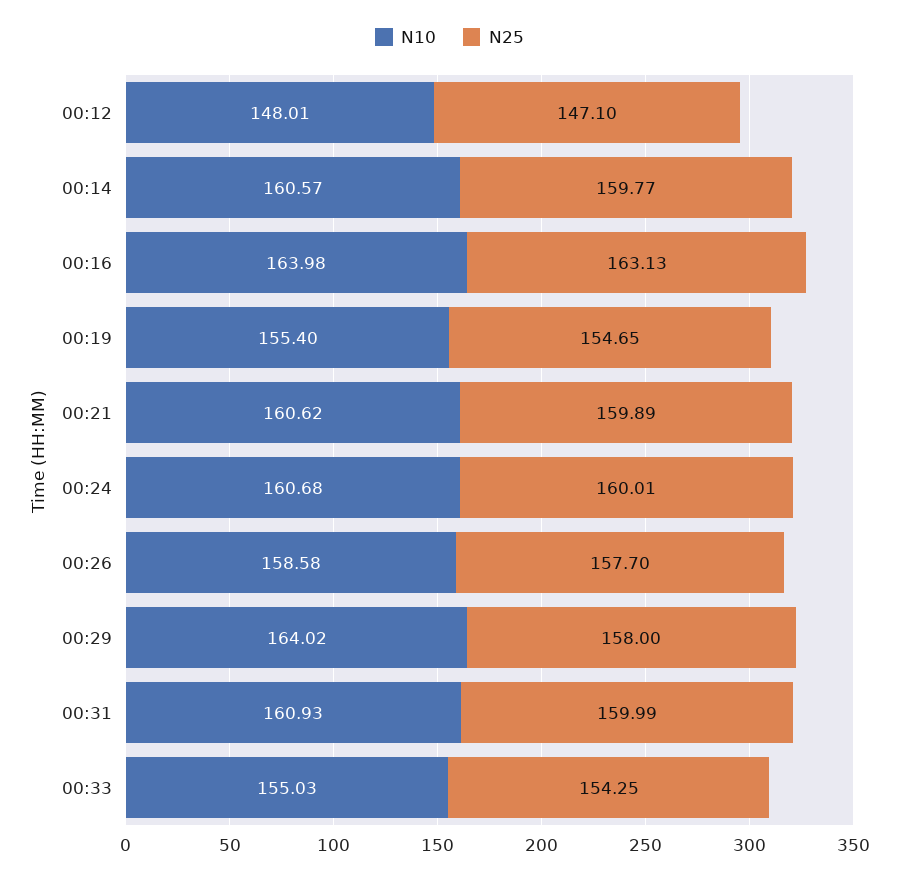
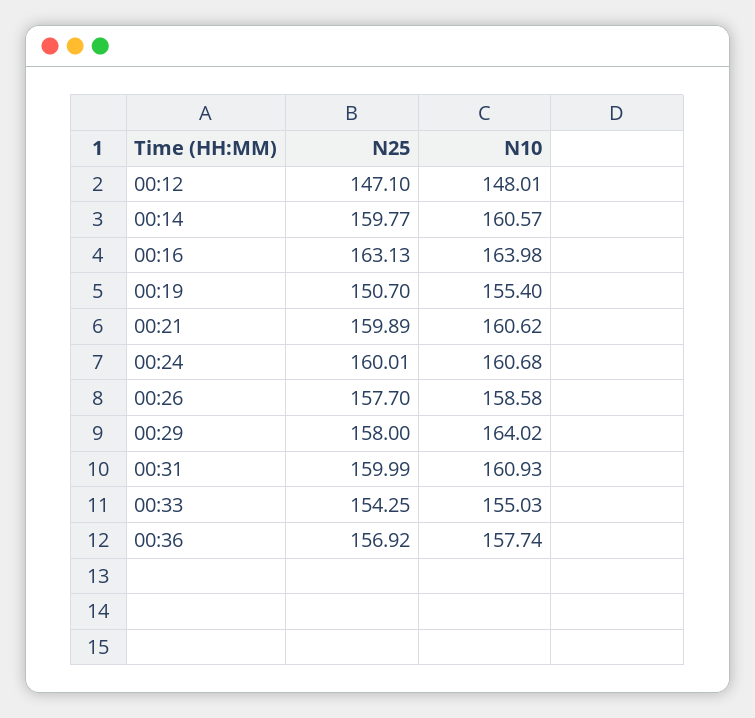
N25, 00:19: 154.65 -> 150.7
N25, 00:36: none -> 156.92
N10, 00:36: none -> 157.74

